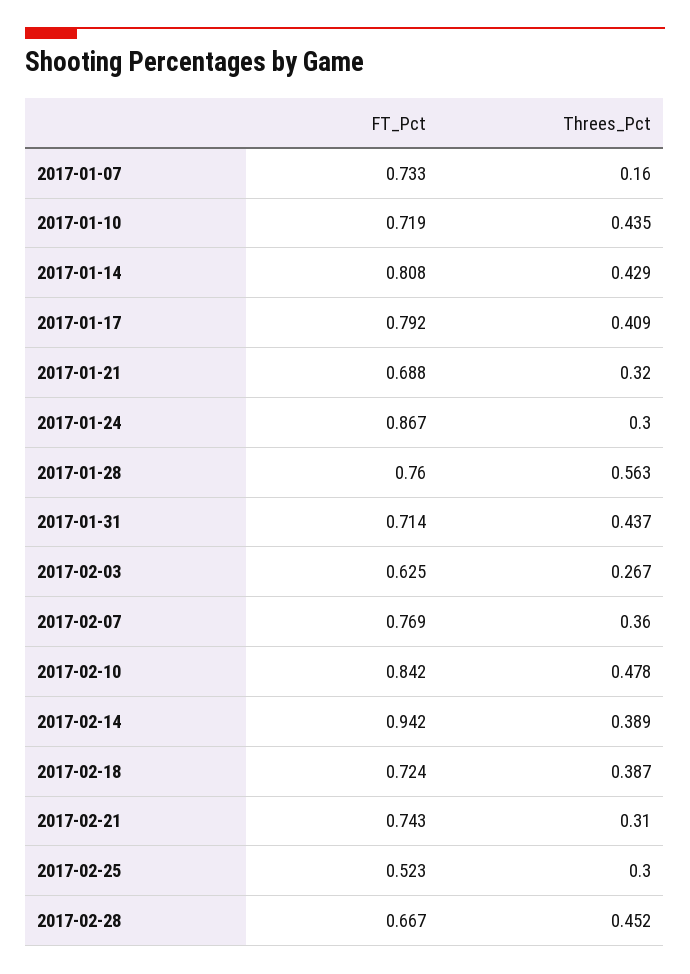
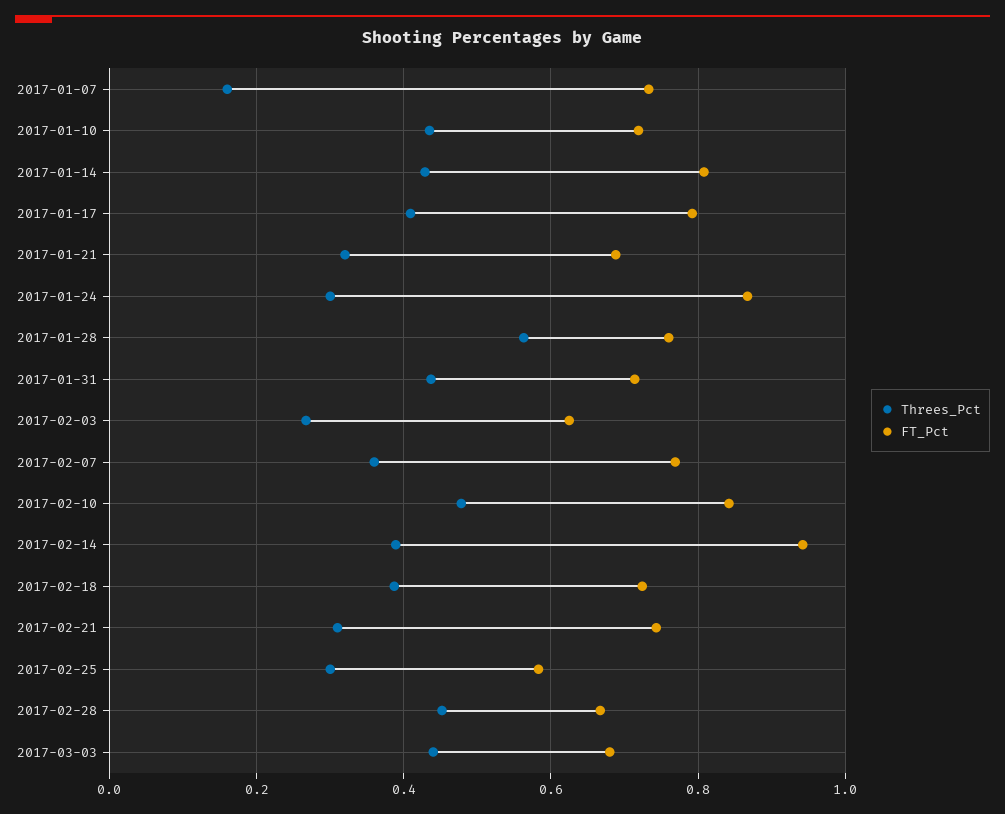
FT_Pct, 2017-02-25: 0.523 -> 0.58
Threes_Pct, 2017-03-03: none -> 0.44
FT_Pct, 2017-03-03: none -> 0.68

